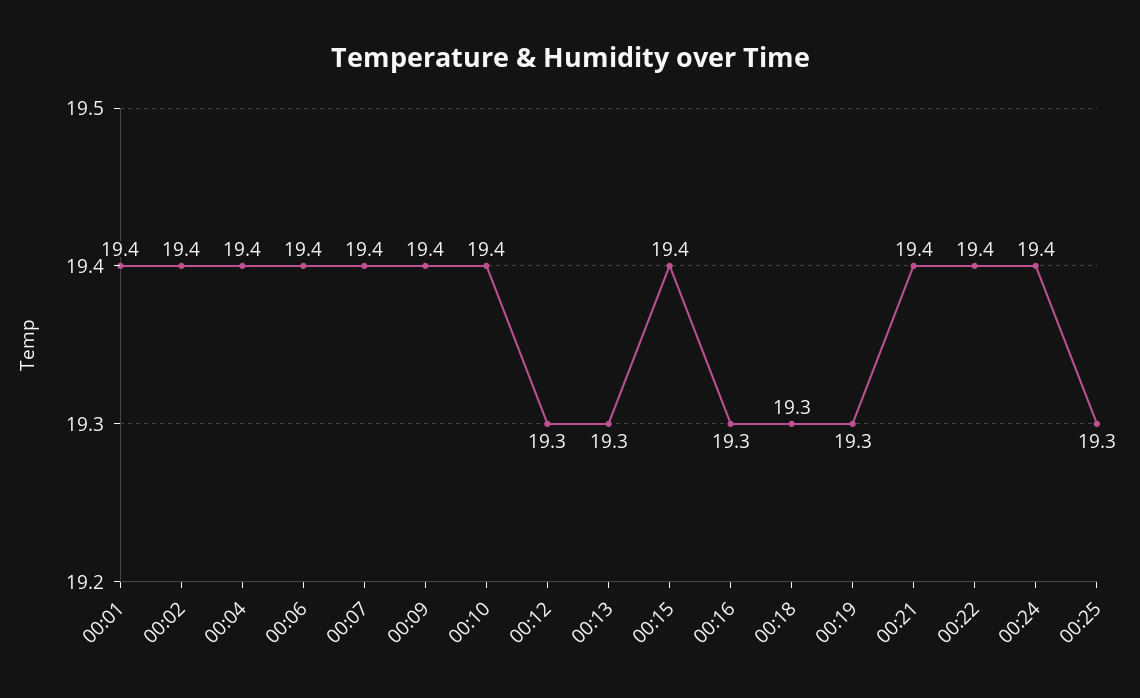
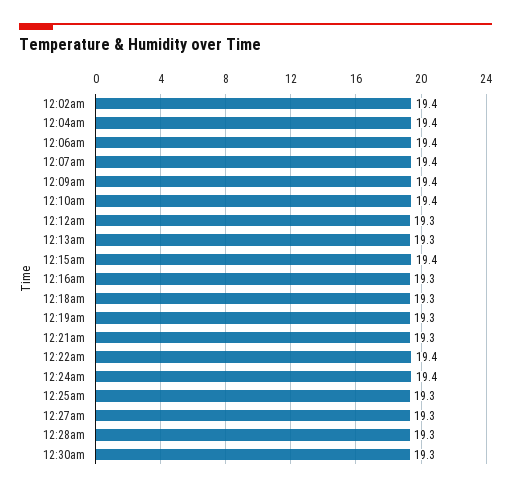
00:01: 19.4 -> none
00:21: 19.4 -> 19.3
12:27am: none -> 19.3
12:28am: none -> 19.3
12:30am: none -> 19.3

